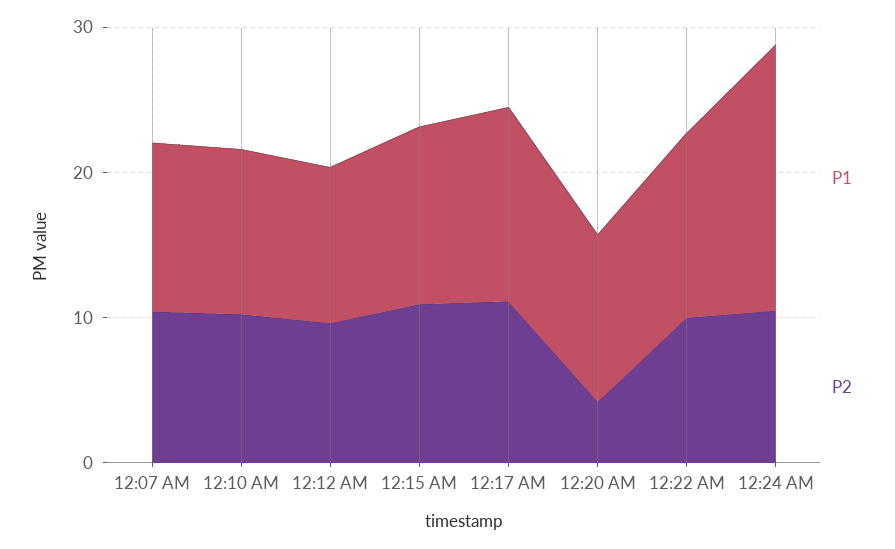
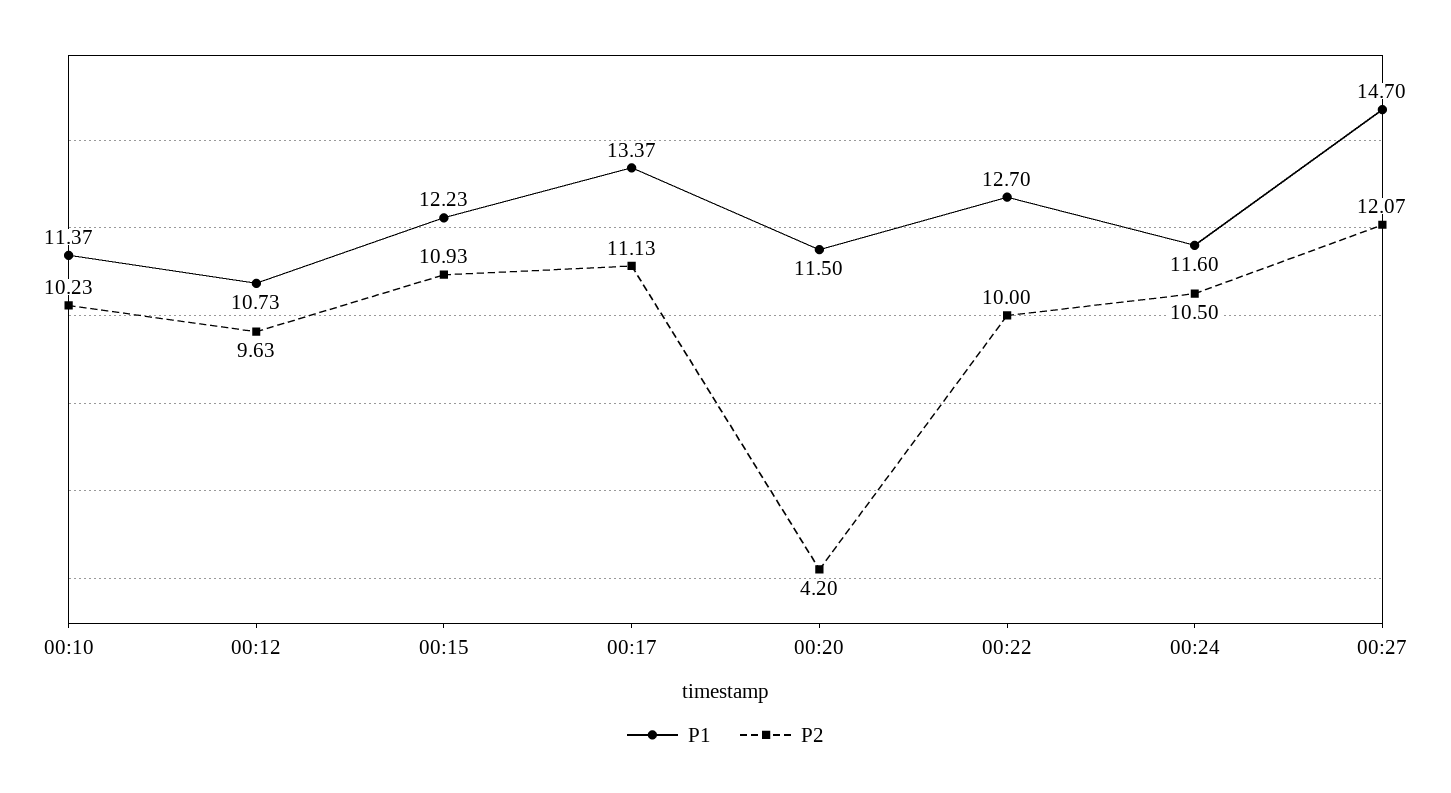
P1, 12:07 AM: 12 -> none
P2, 12:07 AM: 10 -> none
P1, 12:24 AM: 18 -> 11.6
P1, 00:27: none -> 14.7
P2, 00:27: none -> 12.07

